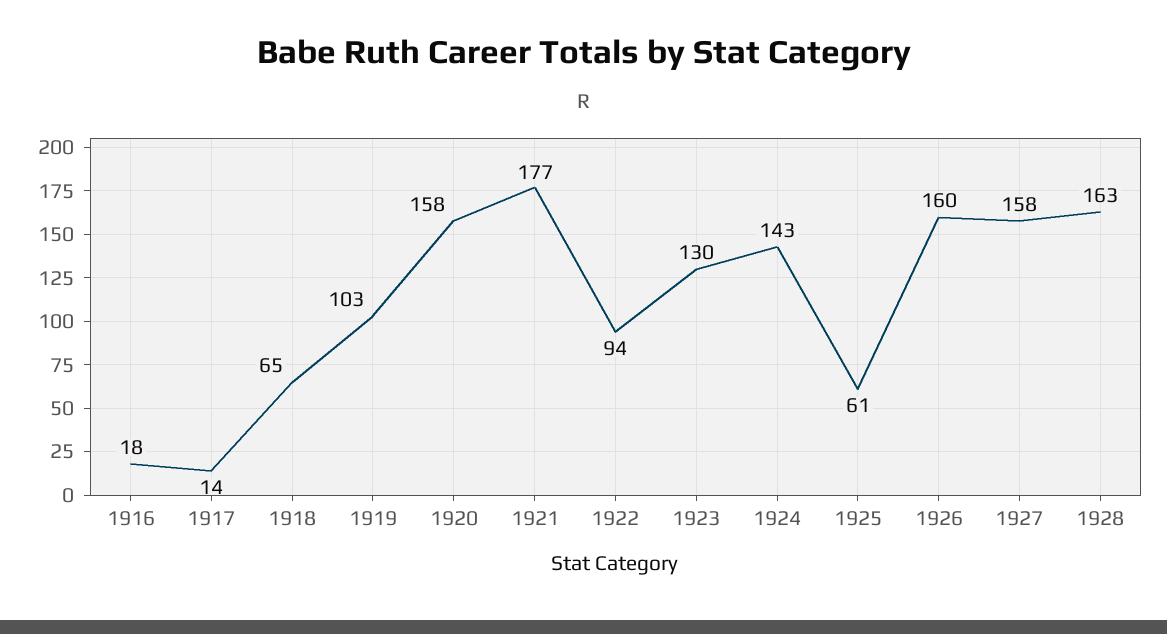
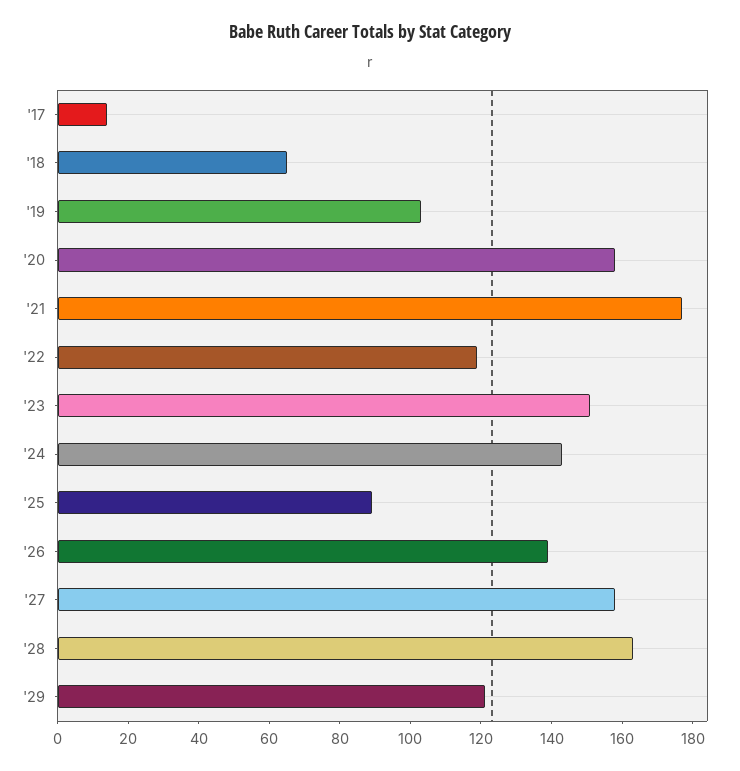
1916: 18 -> none
1922: 94 -> 120
1923: 130 -> 150
1925: 61 -> 90
1926: 160 -> 140
'29: none -> 120

